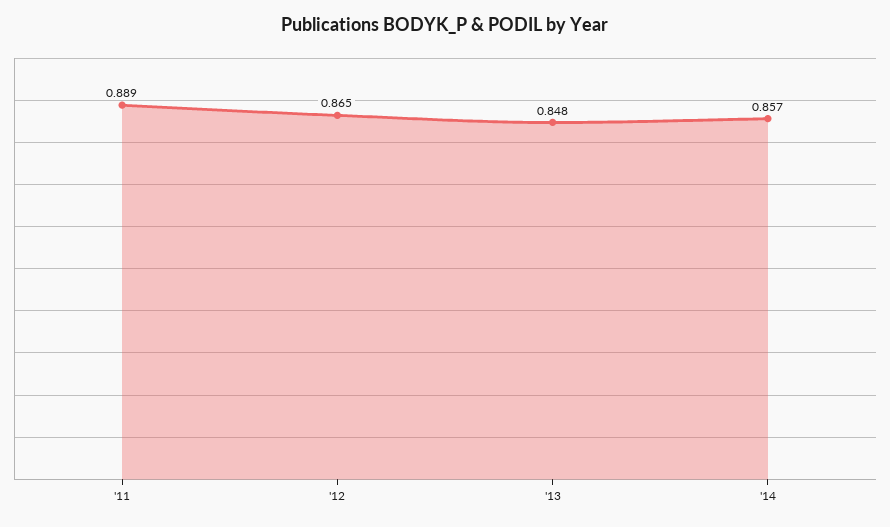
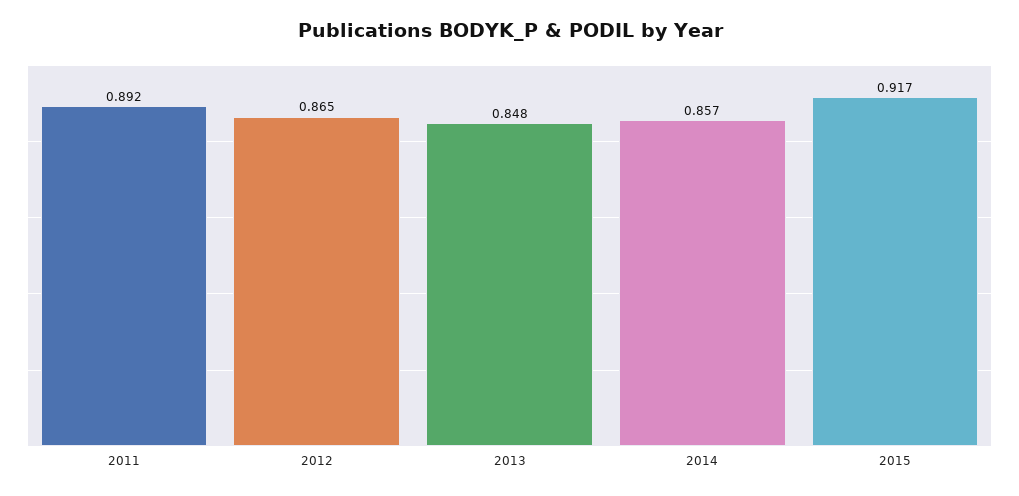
'11: 0.889 -> 0.892
2015: none -> 0.917

